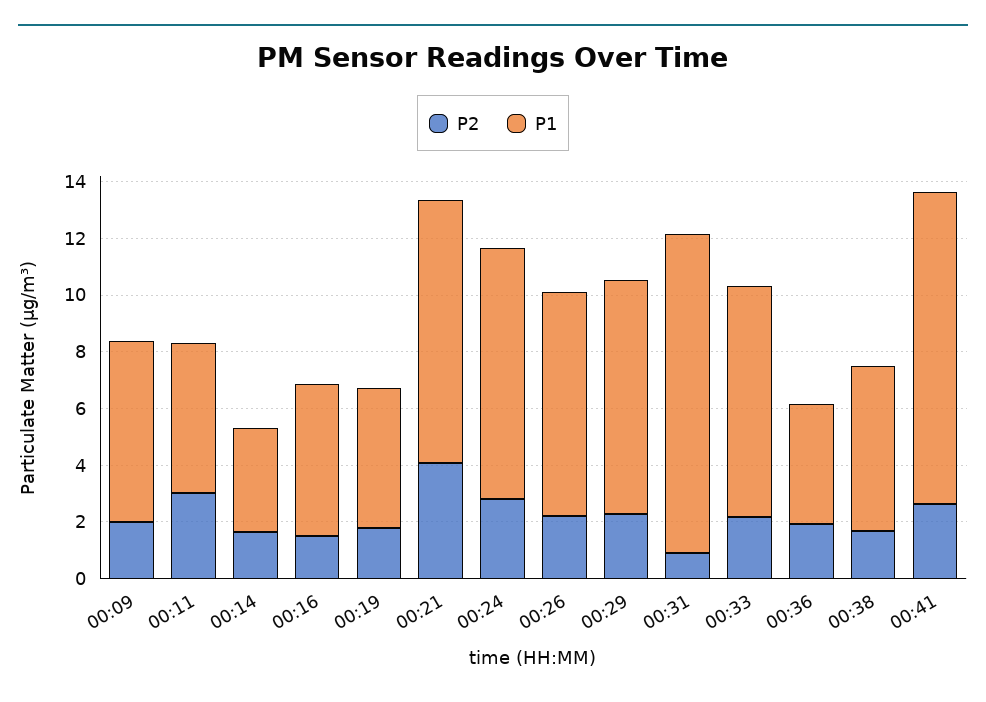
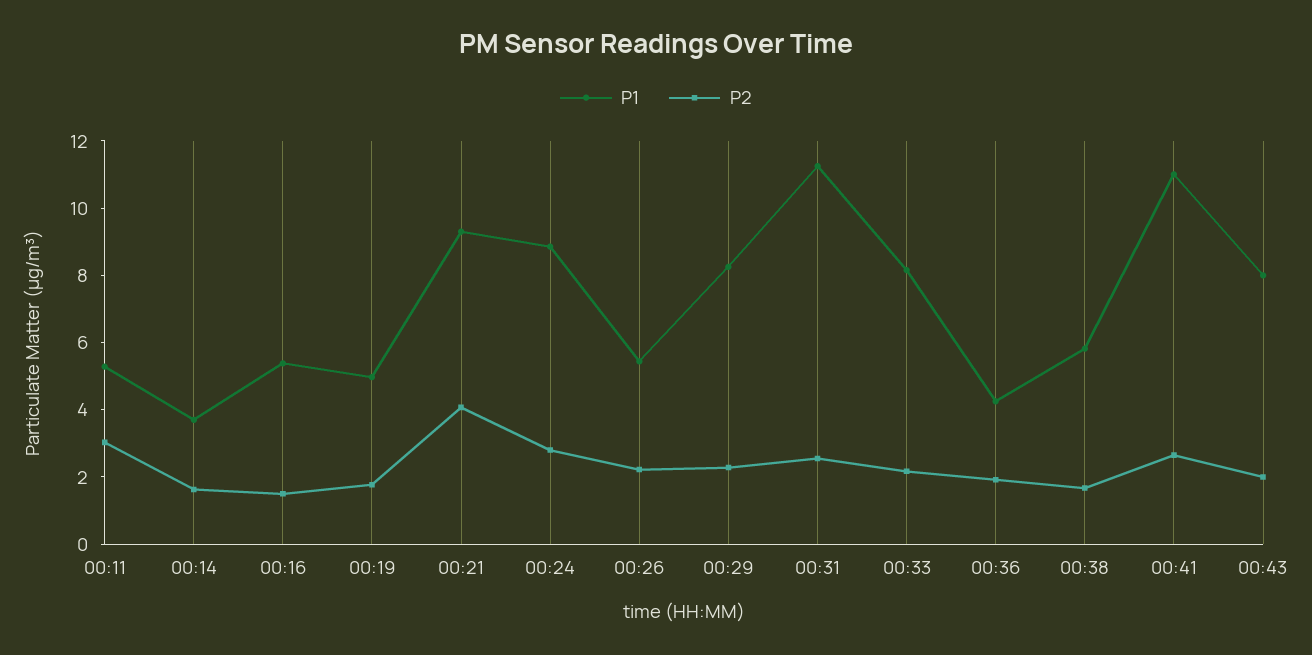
P2, 00:09: 2 -> none
P1, 00:09: 6.5 -> none
P1, 00:26: 8 -> 5.5
P2, 00:31: 1 -> 2.5
P1, 00:43: none -> 8
P2, 00:43: none -> 2

